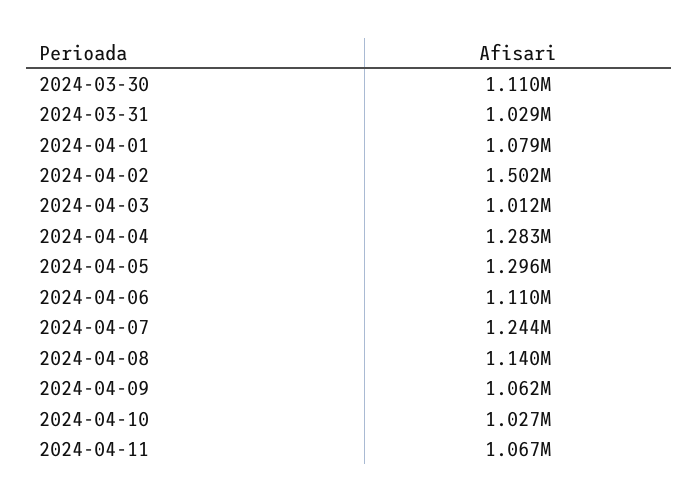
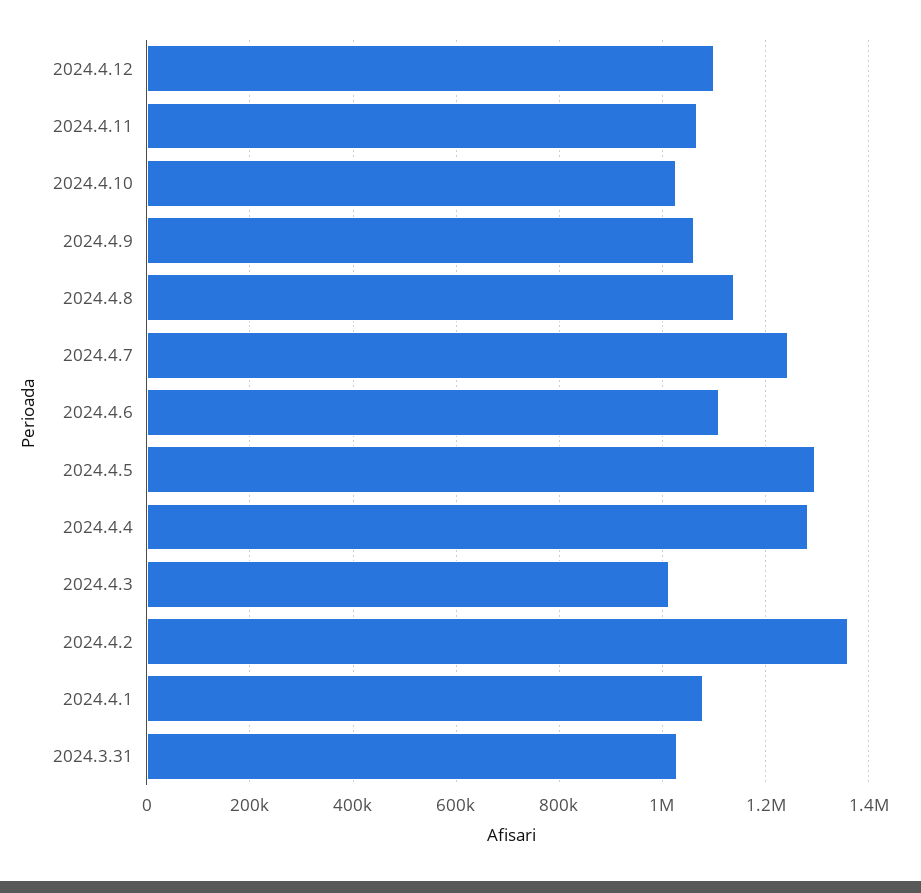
2024-03-30: 1110000 -> none
2024-04-02: 1502000 -> 1360000
2024.4.12: none -> 1100000

